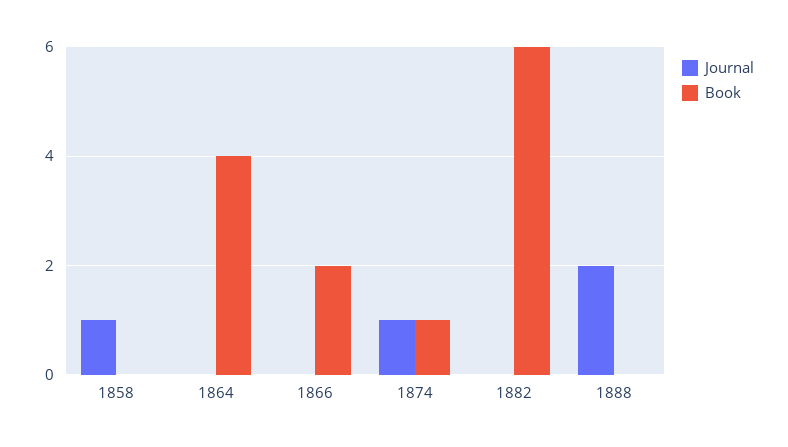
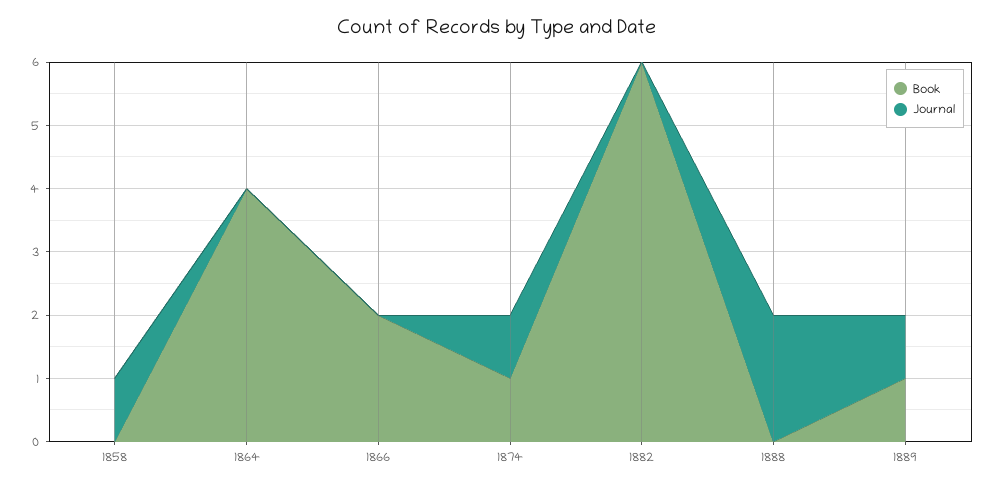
Book, 1889: none -> 1
Journal, 1889: none -> 1

